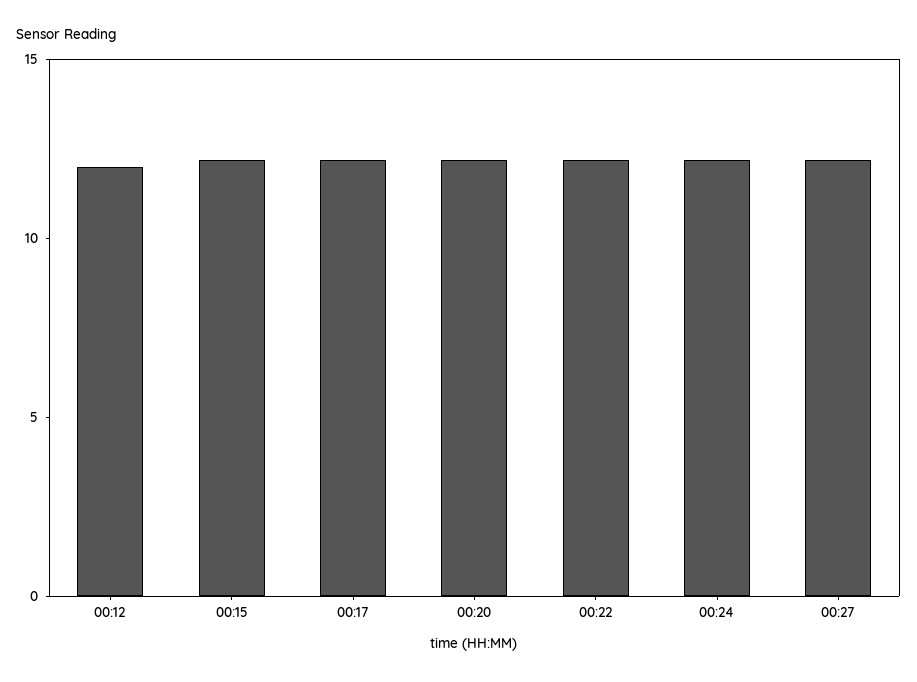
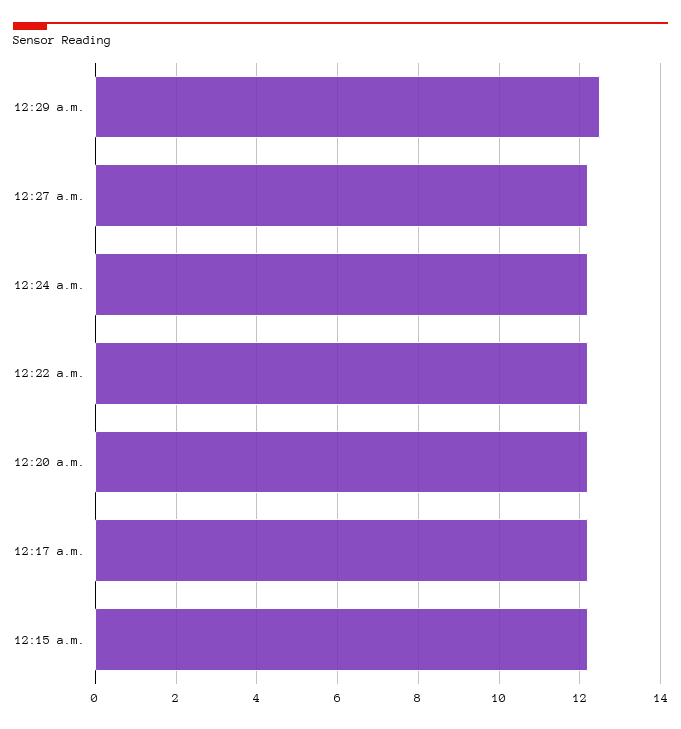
00:12: 12 -> none
12:29 a.m.: none -> 12.5

